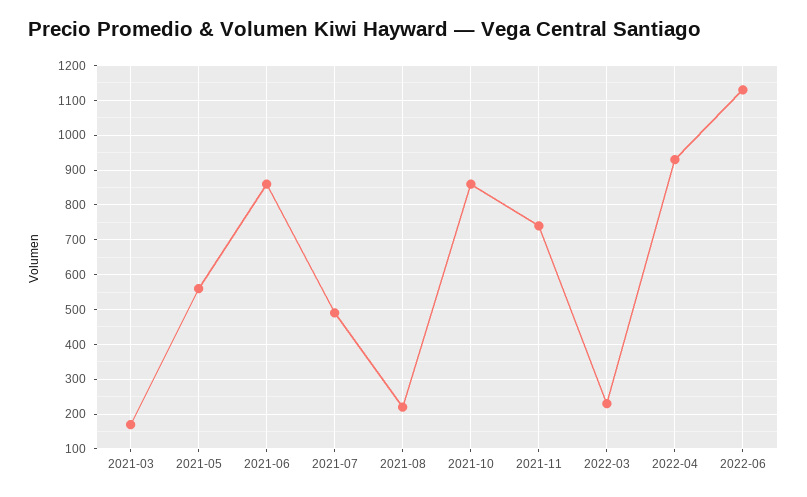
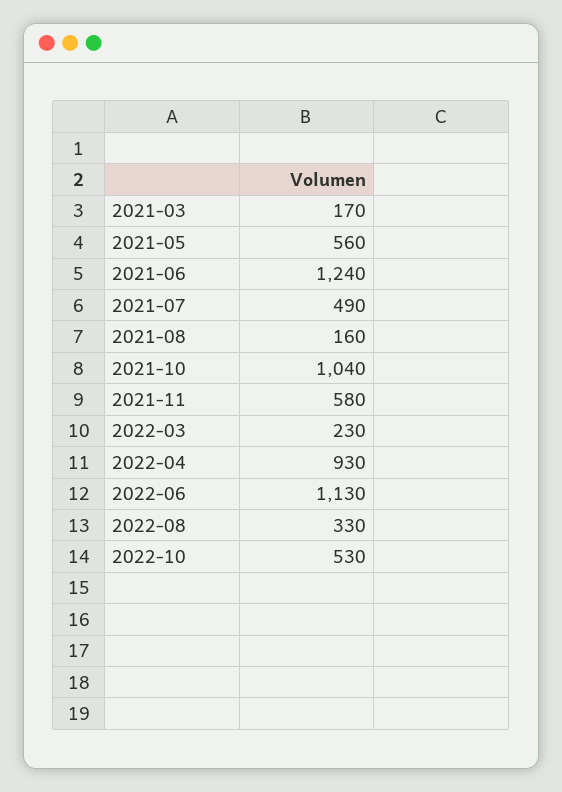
2021-06: 860 -> 1240
2021-08: 220 -> 160
2021-10: 860 -> 1040
2021-11: 740 -> 580
2022-08: none -> 330
2022-10: none -> 530

